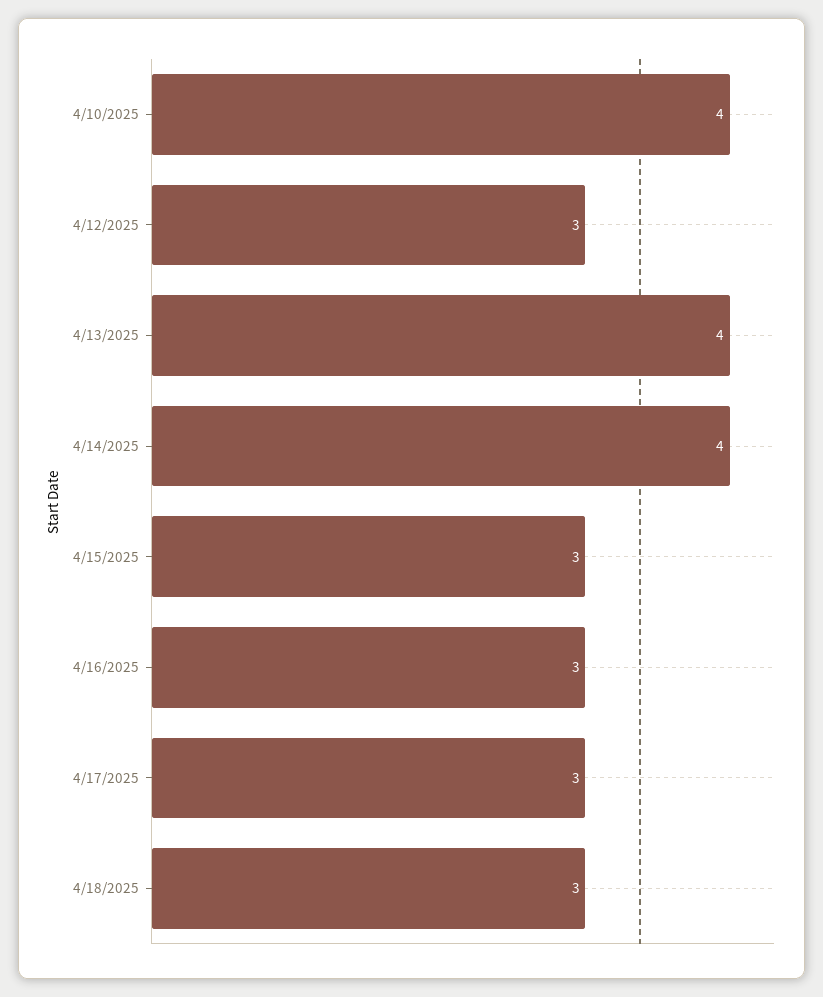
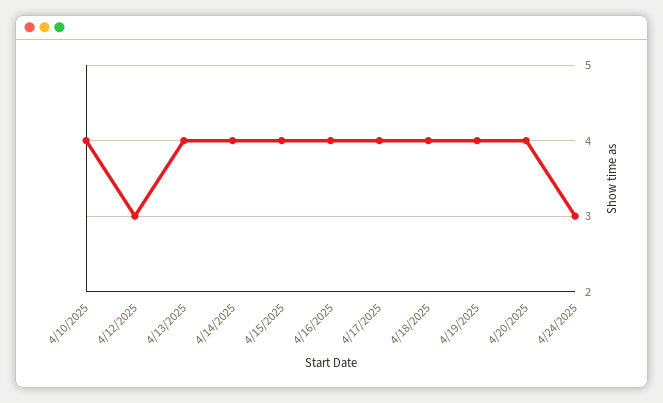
4/15/2025: 3 -> 4
4/16/2025: 3 -> 4
4/17/2025: 3 -> 4
4/18/2025: 3 -> 4
4/19/2025: none -> 4
4/20/2025: none -> 4
4/24/2025: none -> 3

